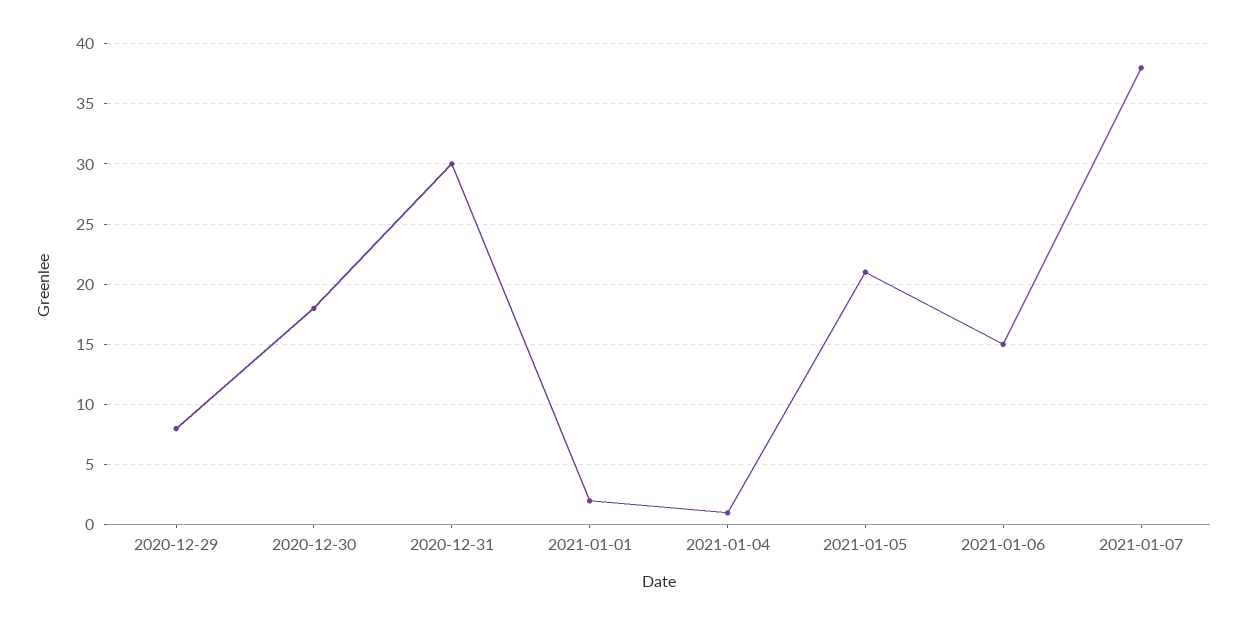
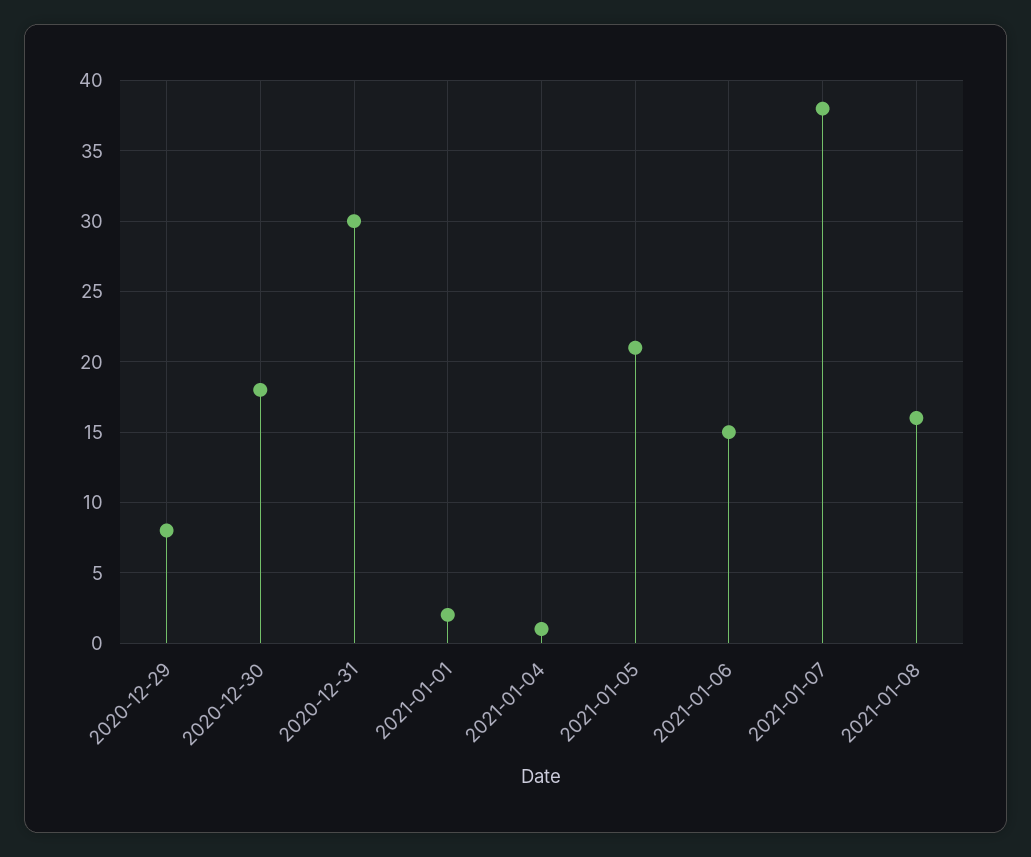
2021-01-08: none -> 16

